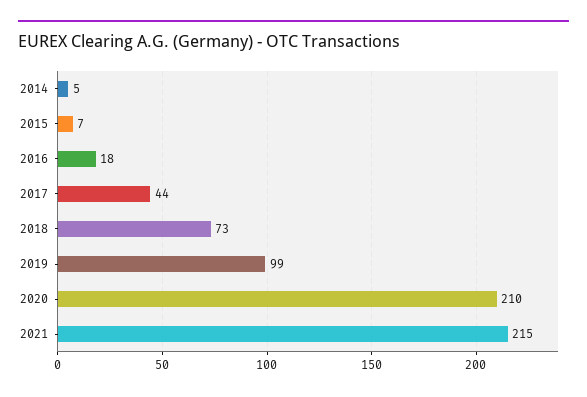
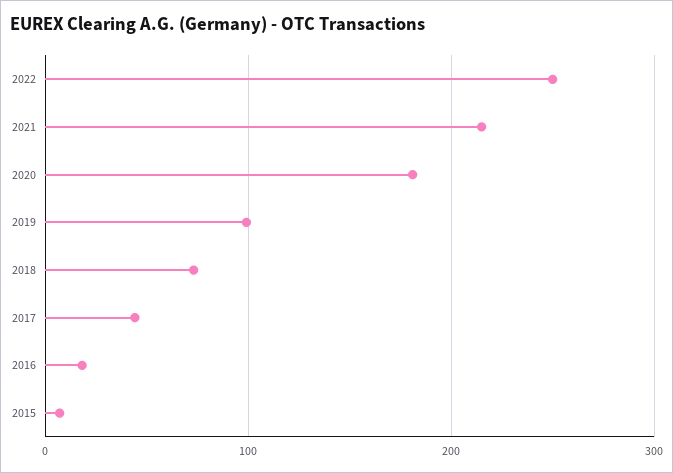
2014: 5 -> none
2020: 210 -> 180
2022: none -> 250

